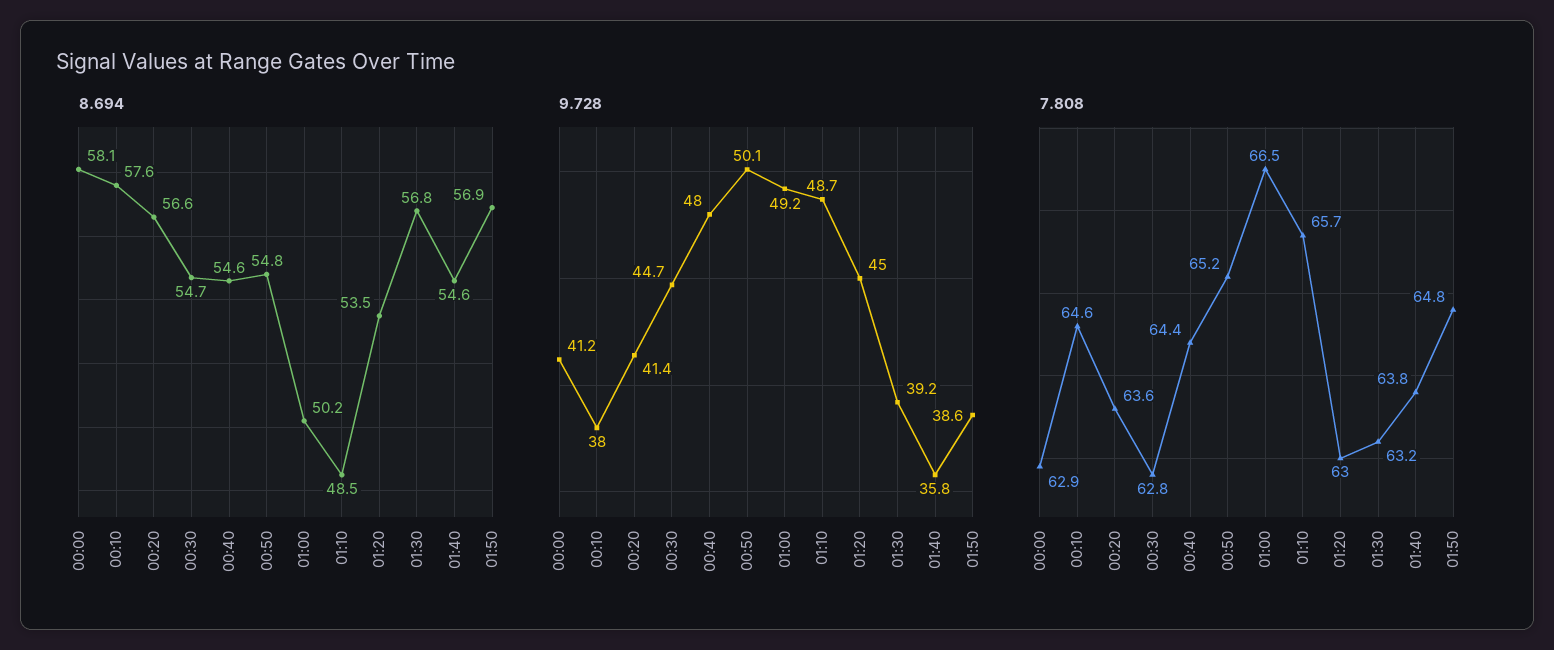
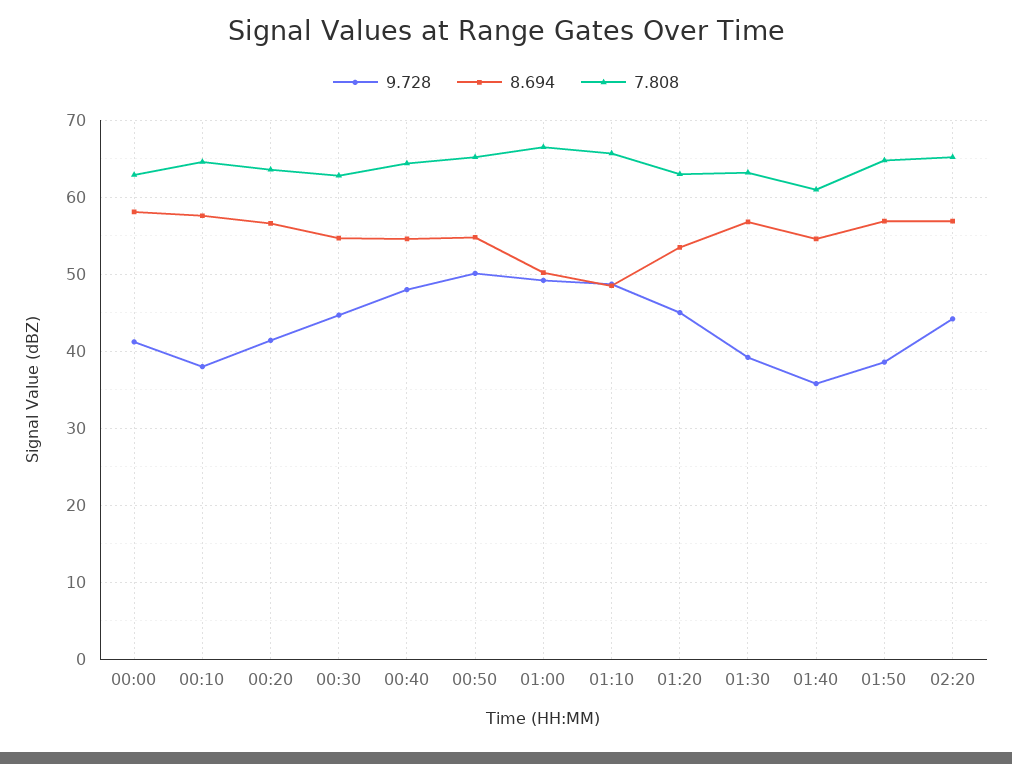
7.808, 01:40: 63.8 -> 61
9.728, 02:20: none -> 44
8.694, 02:20: none -> 57
7.808, 02:20: none -> 65

